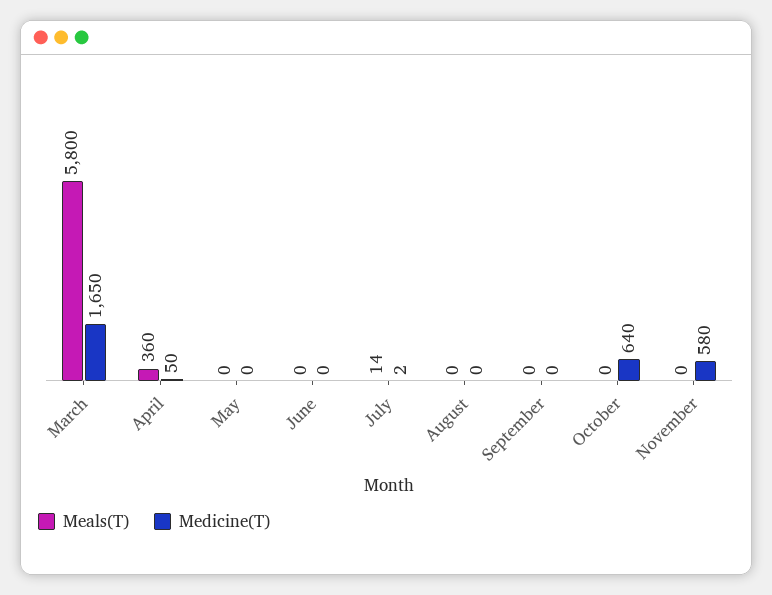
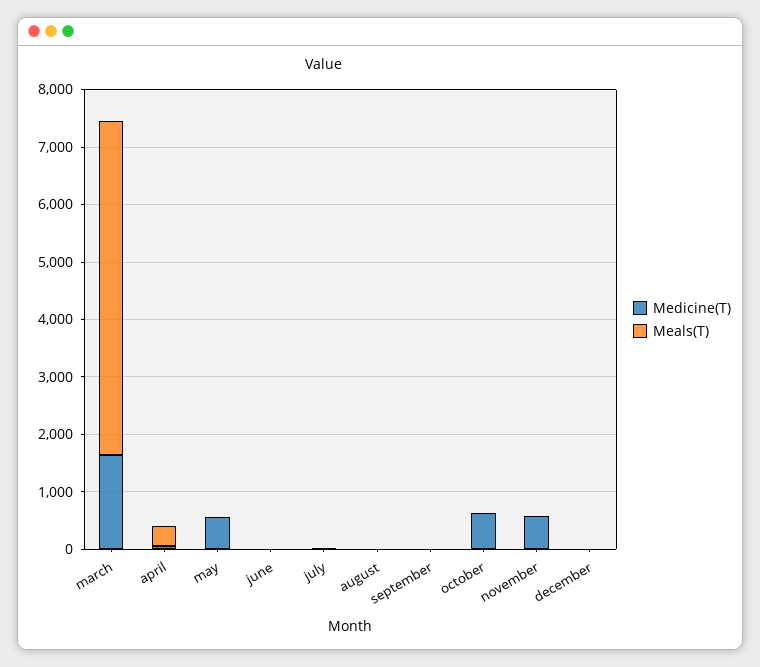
Medicine(T), May: 0 -> 600
Medicine(T), december: none -> 0
Meals(T), december: none -> 0

